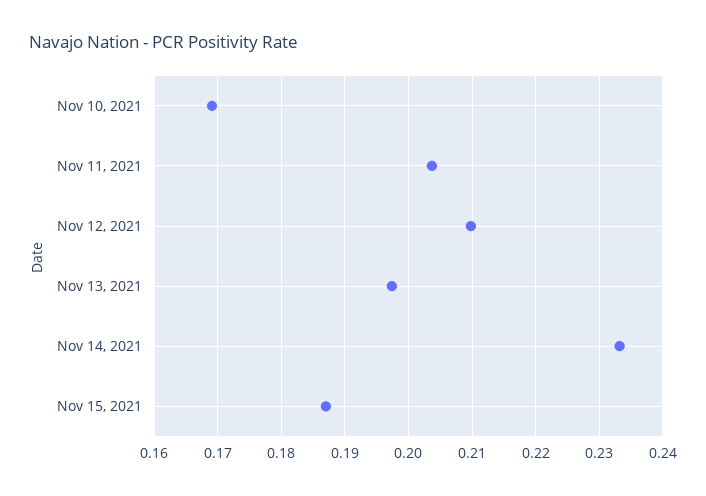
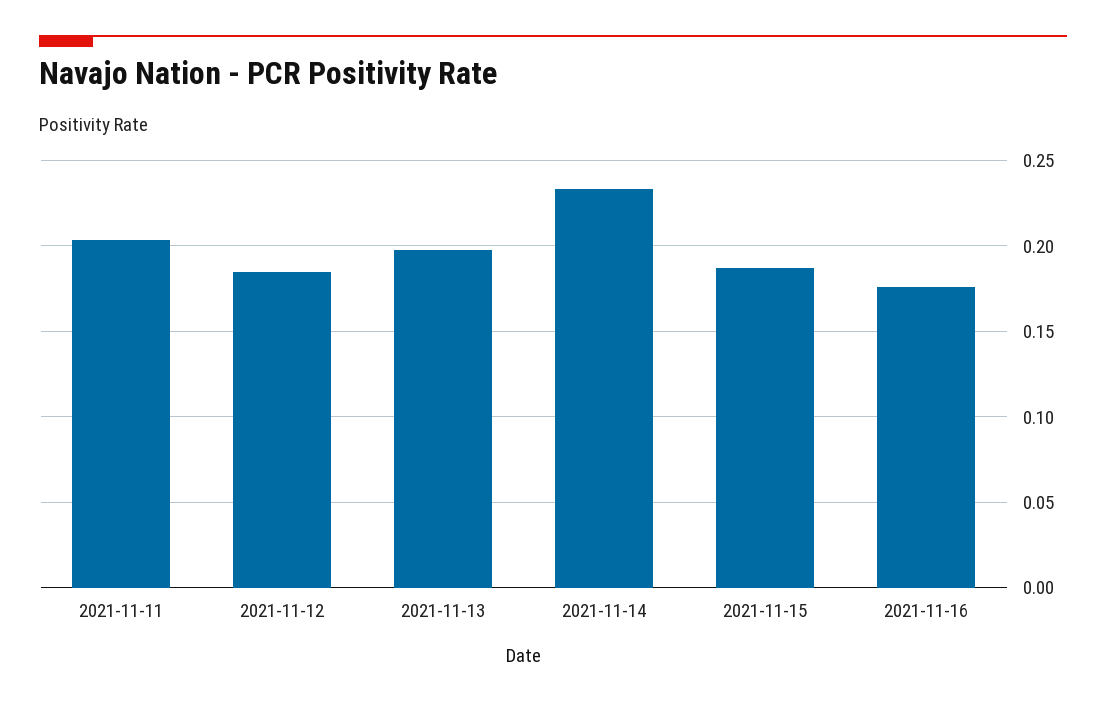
Nov 10, 2021: 0.169 -> none
Nov 12, 2021: 0.21 -> 0.185
2021-11-16: none -> 0.175

